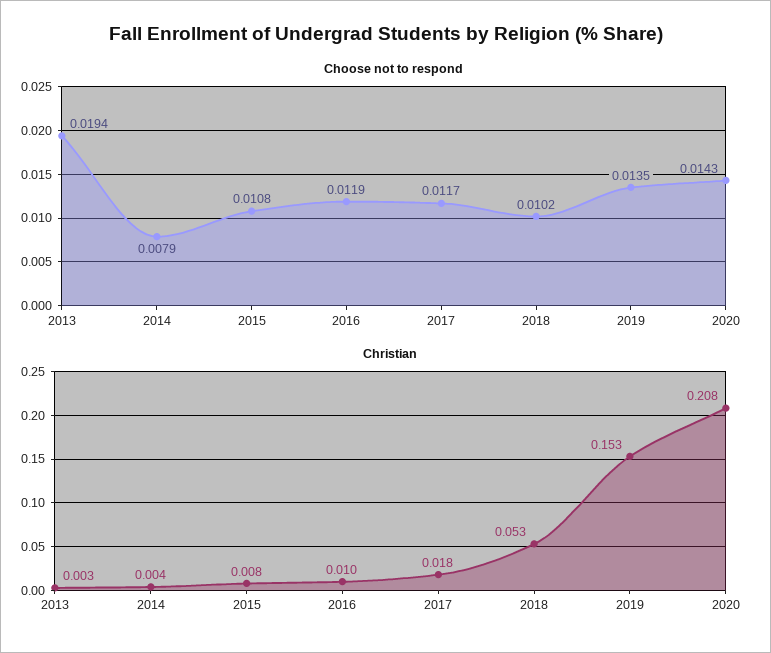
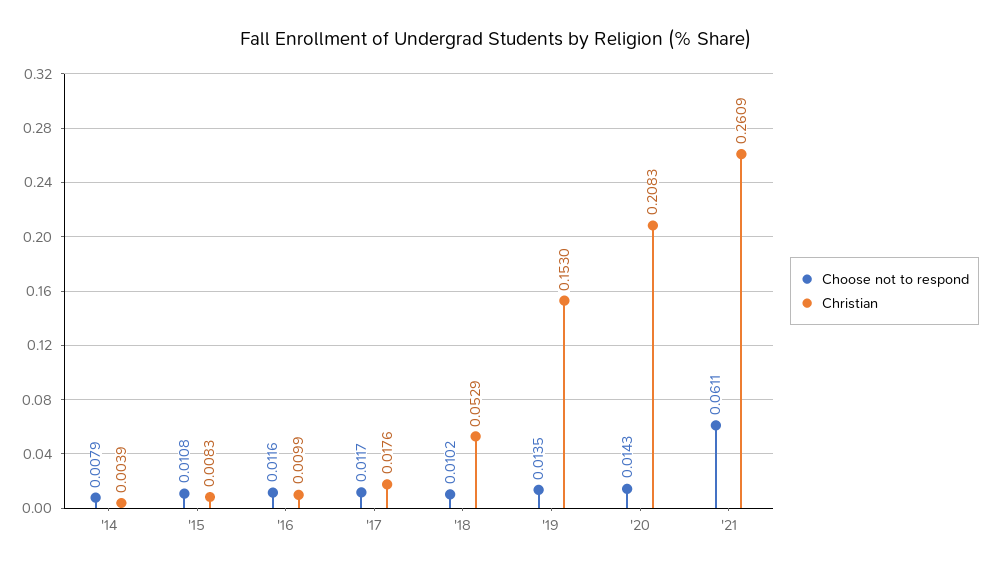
Choose not to respond, 2013: 0.0194 -> none
Choose not to respond, 2016: 0.0119 -> 0.0116
Christian, 2013: 0.003 -> none
Choose not to respond, '21: none -> 0.0611
Christian, '21: none -> 0.2609

